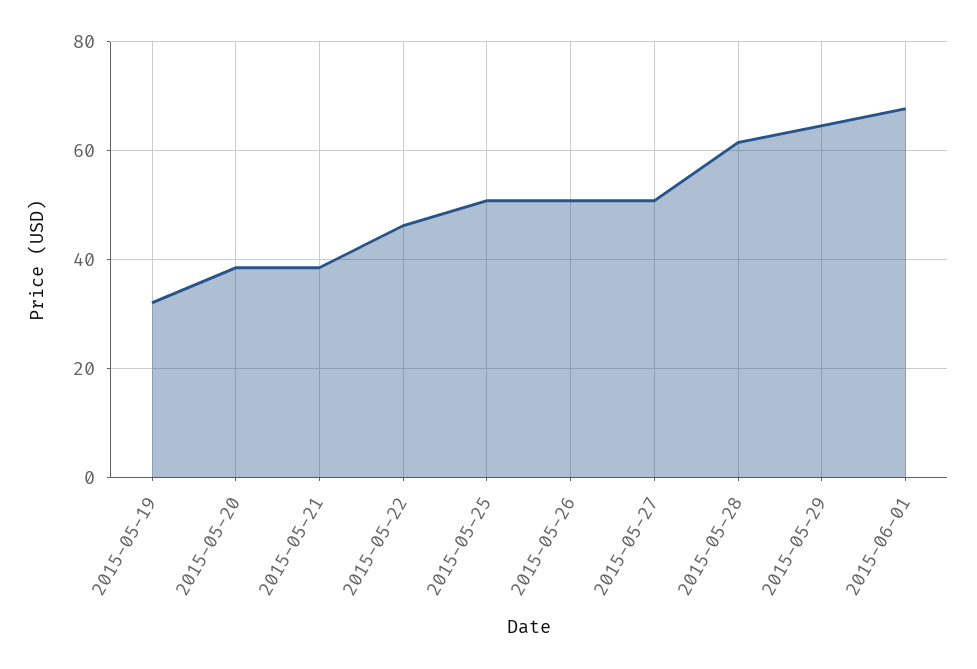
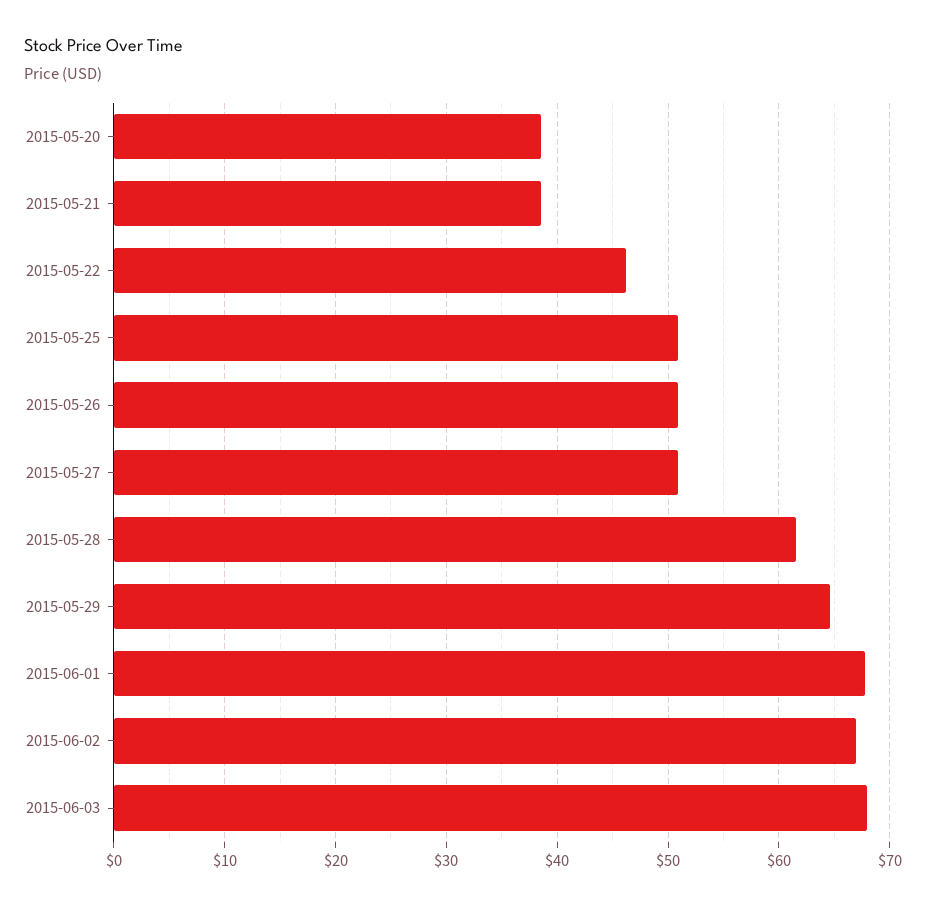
2015-05-19: 32 -> none
2015-06-02: none -> 67
2015-06-03: none -> 68

